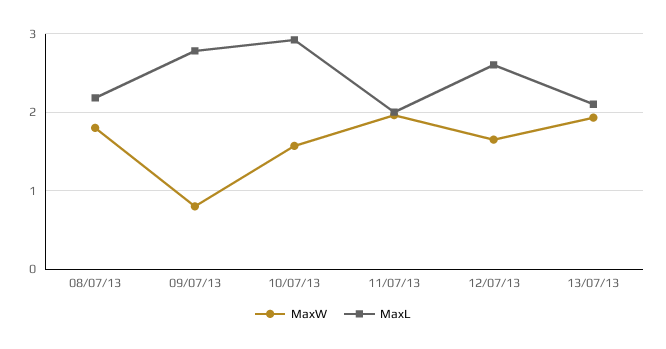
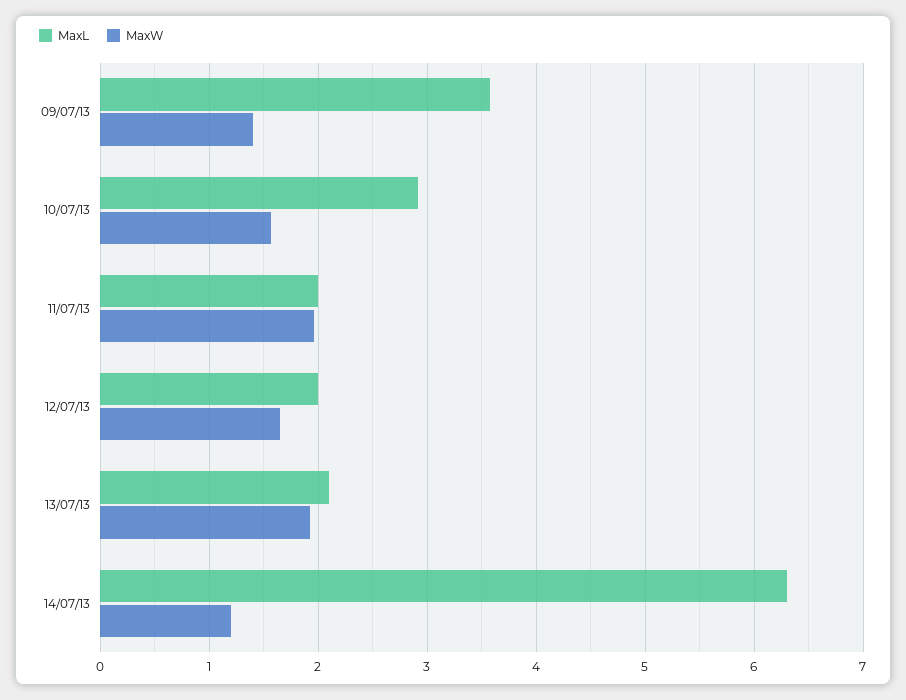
MaxW, 08/07/13: 1.8 -> none
MaxL, 08/07/13: 2.2 -> none
MaxW, 09/07/13: 0.8 -> 1.4
MaxL, 09/07/13: 2.8 -> 3.6
MaxL, 12/07/13: 2.6 -> 2
MaxL, 14/07/13: none -> 6.3
MaxW, 14/07/13: none -> 1.2

